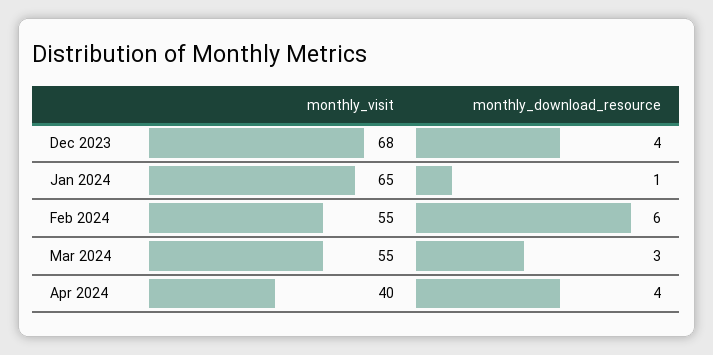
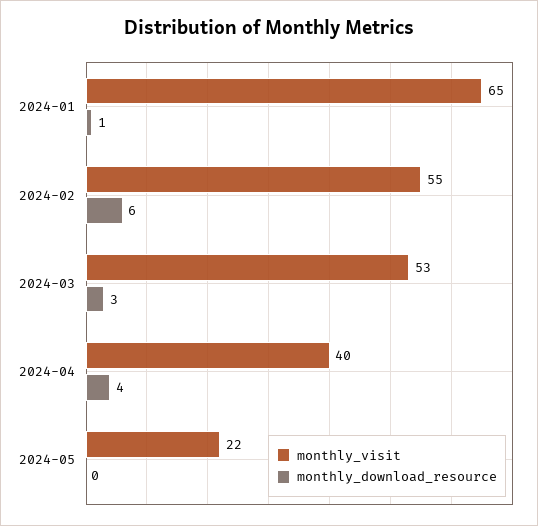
monthly_visit, Dec 2023: 68 -> none
monthly_download_resource, Dec 2023: 4 -> none
monthly_visit, Mar 2024: 55 -> 53
monthly_visit, 2024-05: none -> 22
monthly_download_resource, 2024-05: none -> 0

